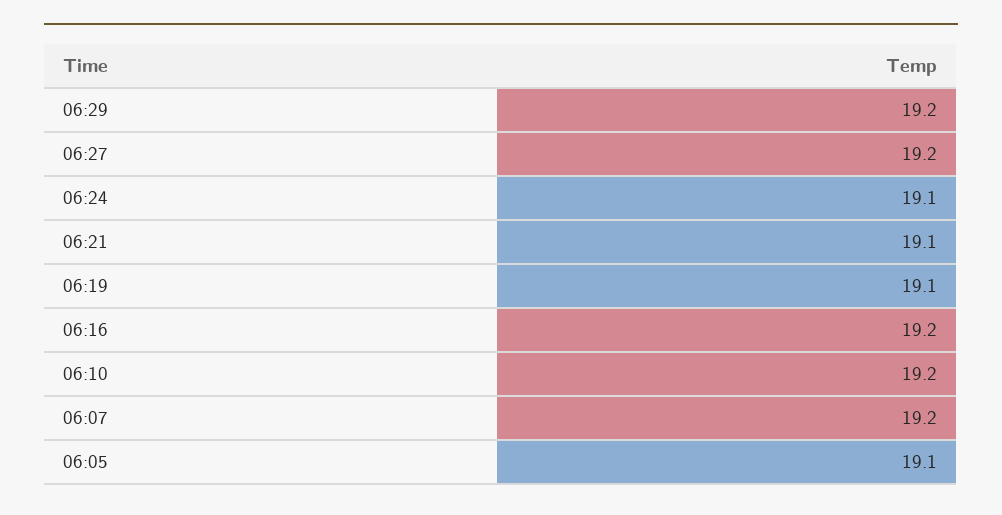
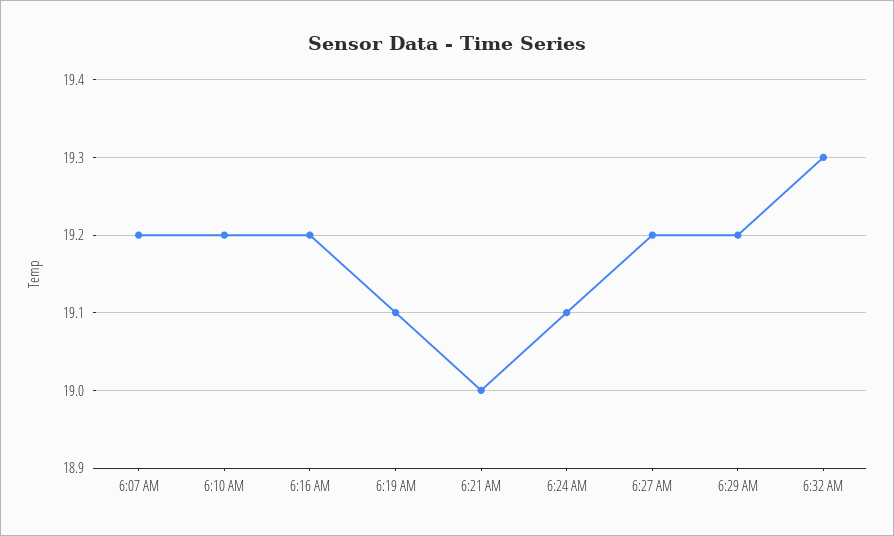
06:21: 19.1 -> 19
06:05: 19.1 -> none
6:32 AM: none -> 19.3

